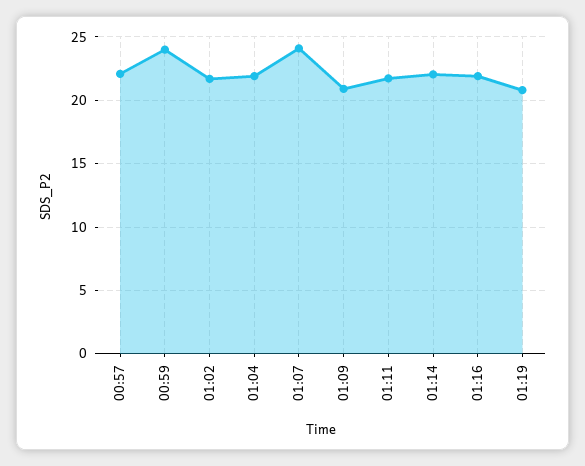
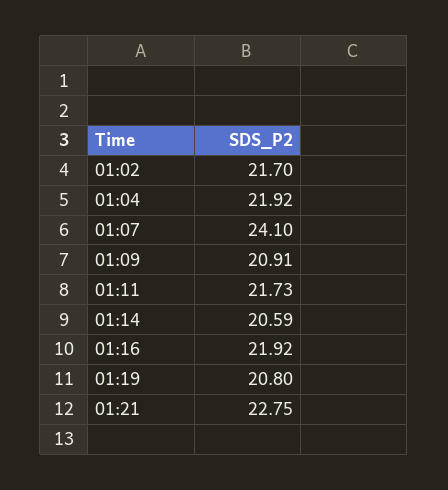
00:57: 22 -> none
00:59: 24 -> none
01:14: 22 -> 20.59
01:21: none -> 22.75

